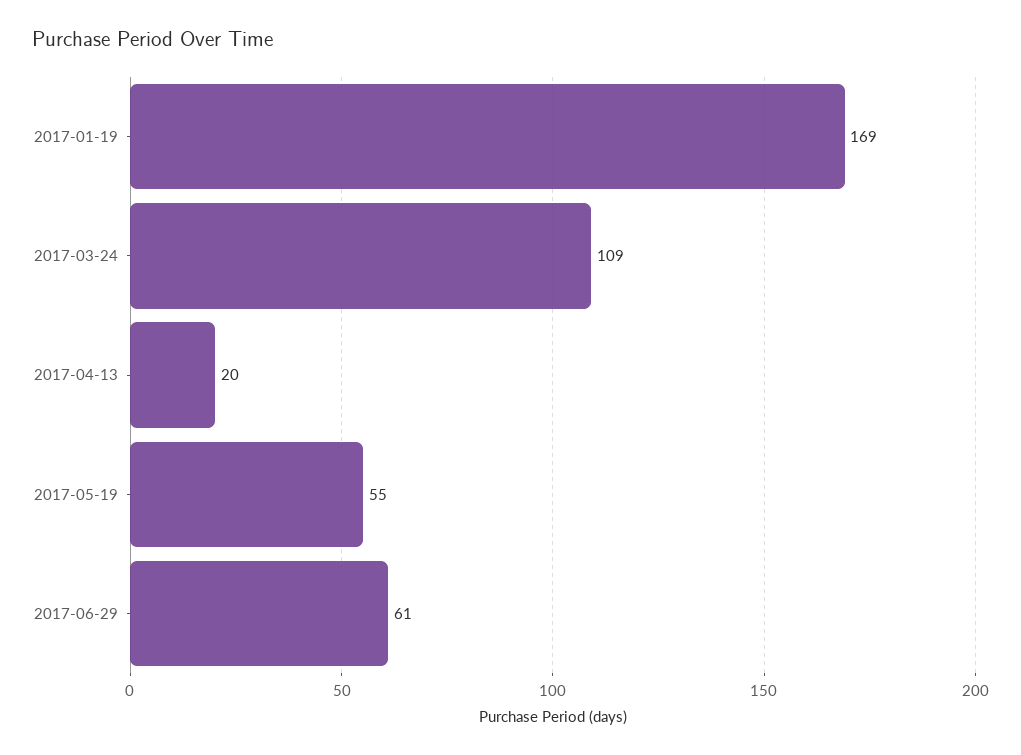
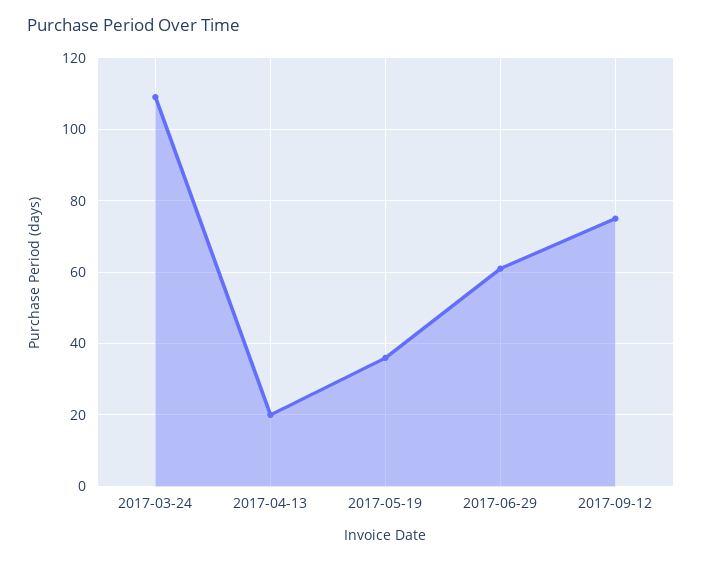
2017-01-19: 169 -> none
2017-05-19: 55 -> 35
2017-09-12: none -> 75

